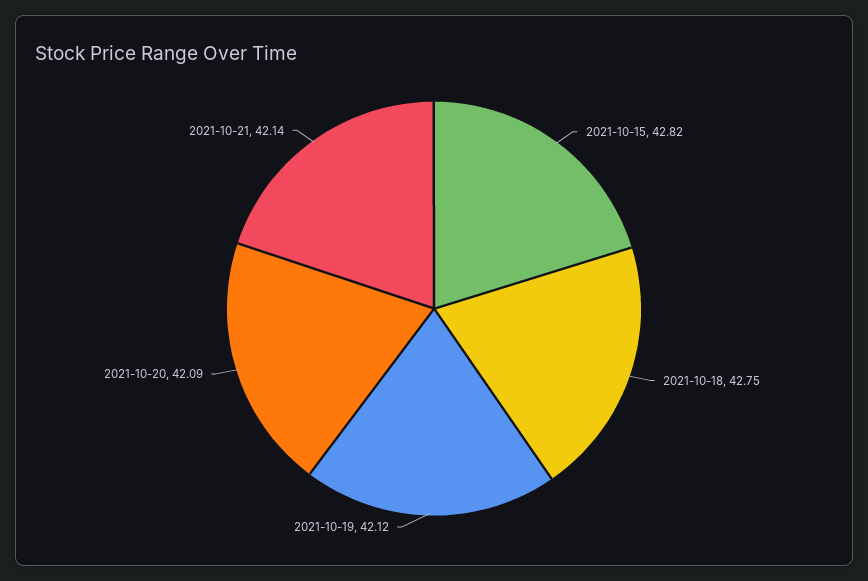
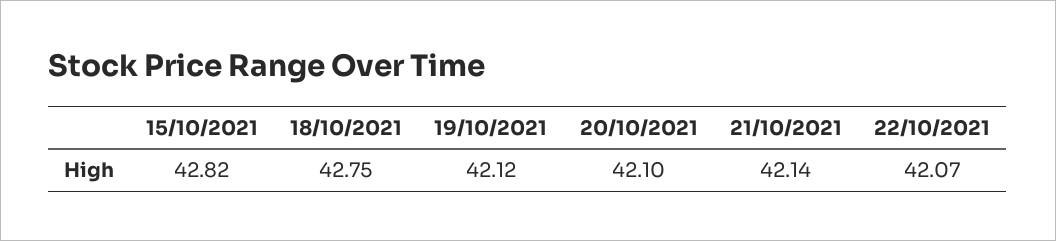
2021-10-20: 42.09 -> 42.1
22/10/2021: none -> 42.07

